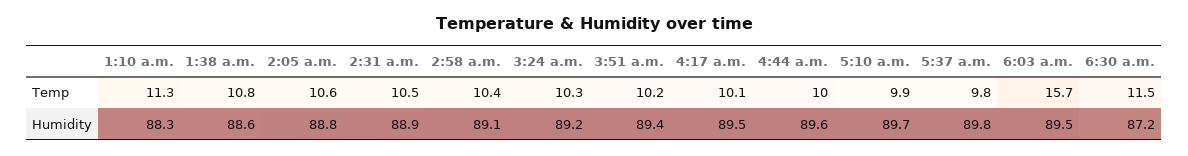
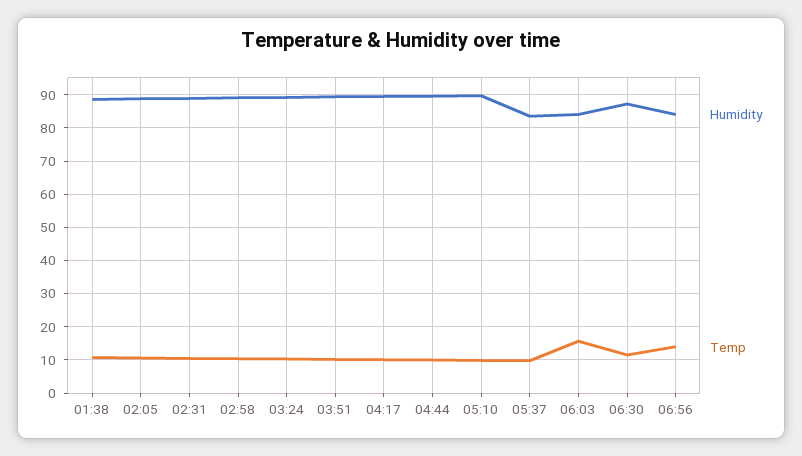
Temp, 1:10 a.m.: 11.3 -> none
Humidity, 1:10 a.m.: 88.3 -> none
Humidity, 5:37 a.m.: 89.8 -> 84
Humidity, 6:03 a.m.: 89.5 -> 84
Humidity, 06:56: none -> 84
Temp, 06:56: none -> 14

